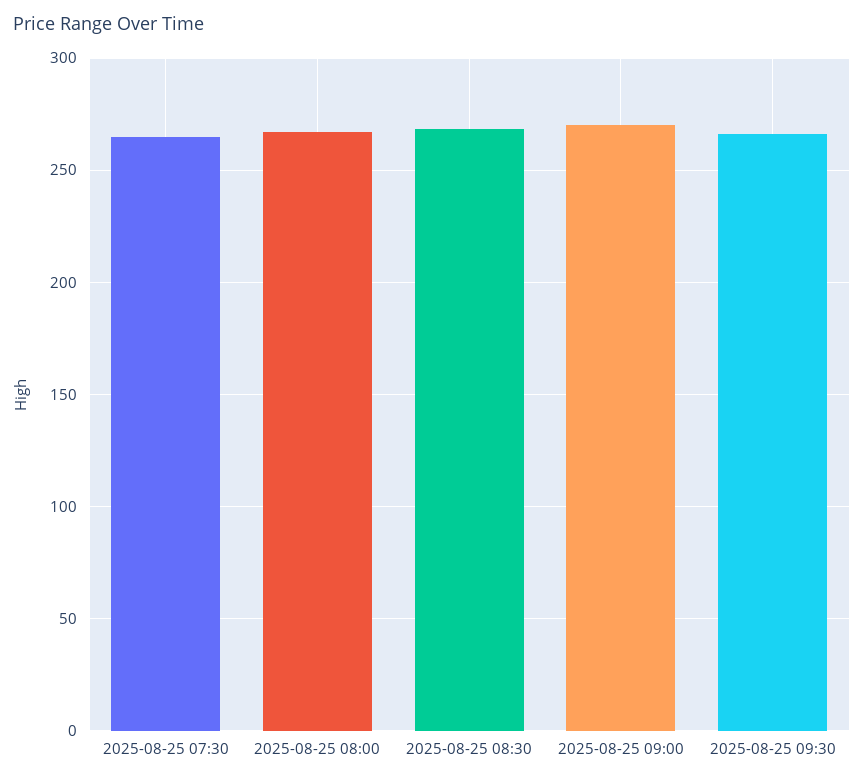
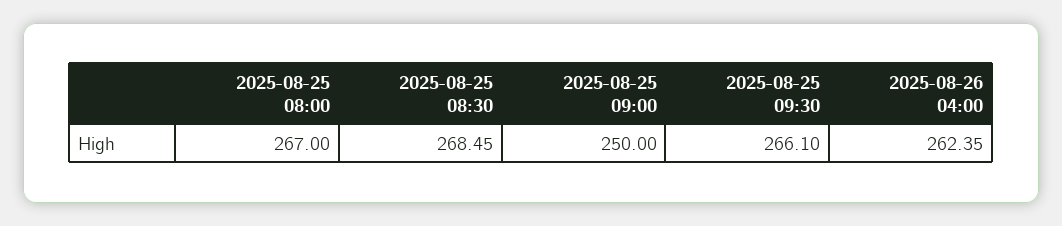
2025-08-25 07:30: 265 -> none
2025-08-25 09:00: 270 -> 250
2025-08-26 04:00: none -> 262.35

